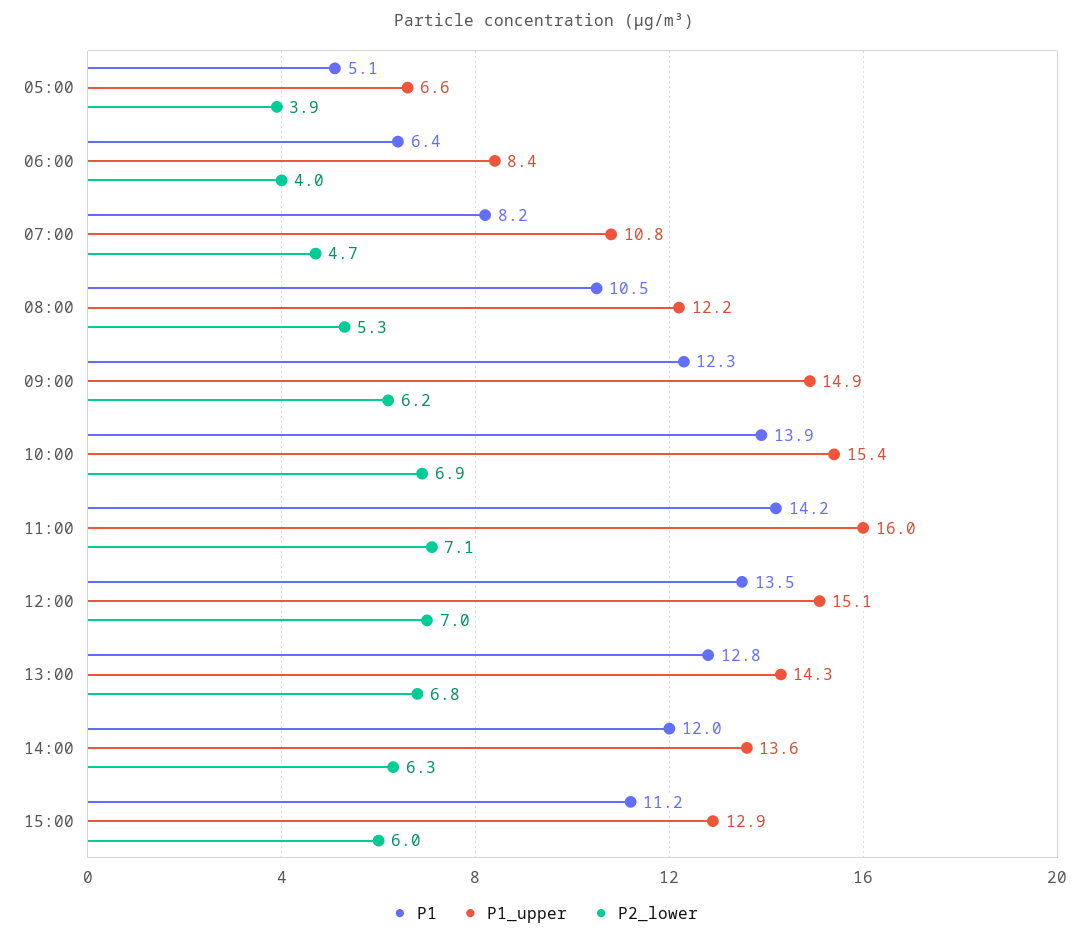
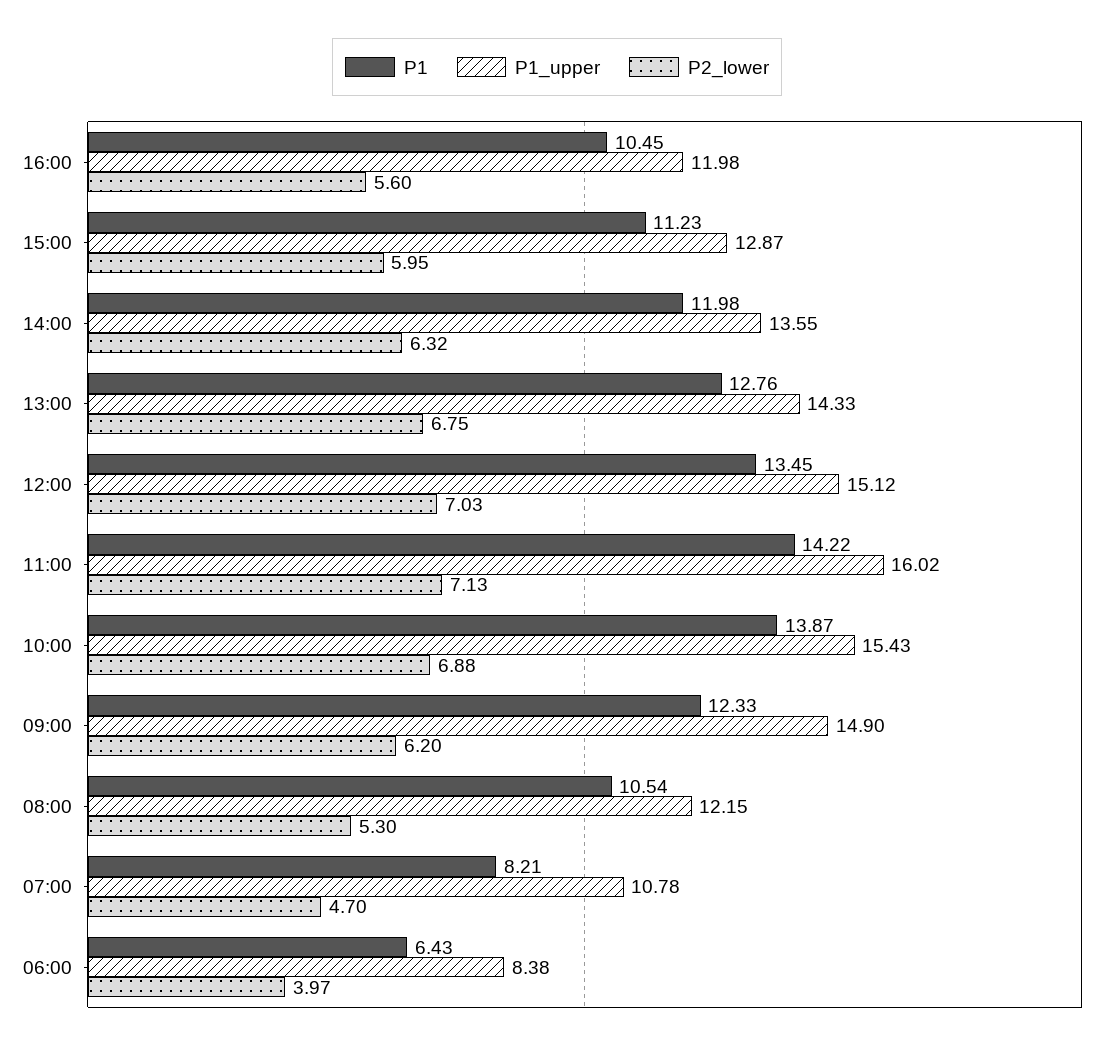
P1, 05:00: 5.1 -> none
P1_upper, 05:00: 6.6 -> none
P2_lower, 05:00: 3.9 -> none
P1, 16:00: none -> 10.45
P1_upper, 16:00: none -> 11.98
P2_lower, 16:00: none -> 5.6

